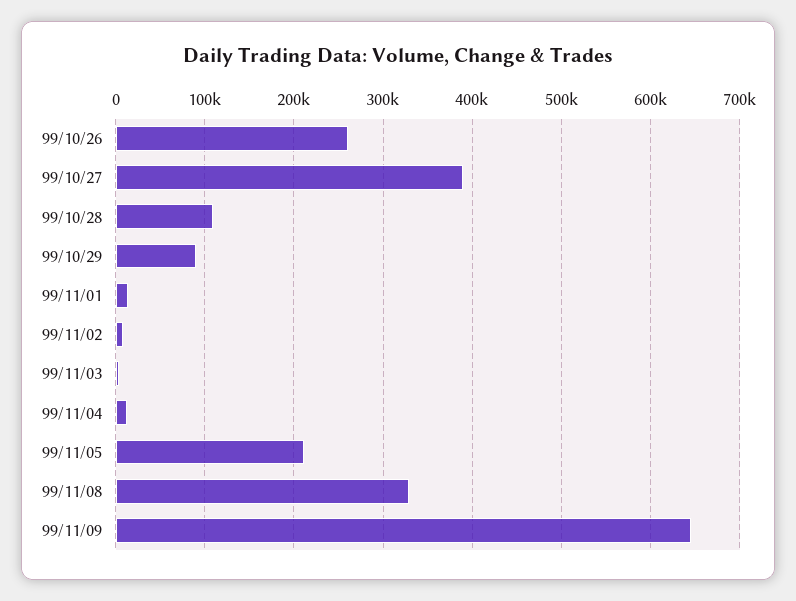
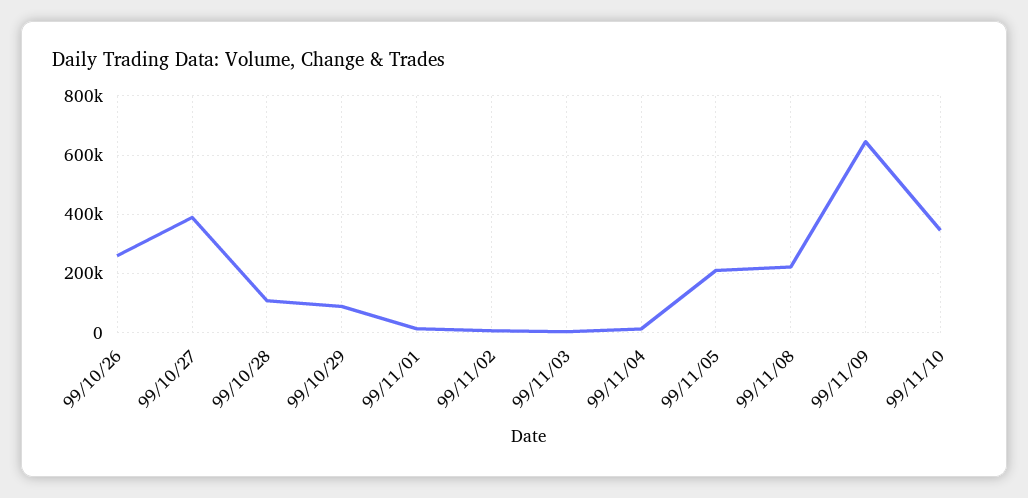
99/11/08: 330000 -> 225000
99/11/10: none -> 350000

